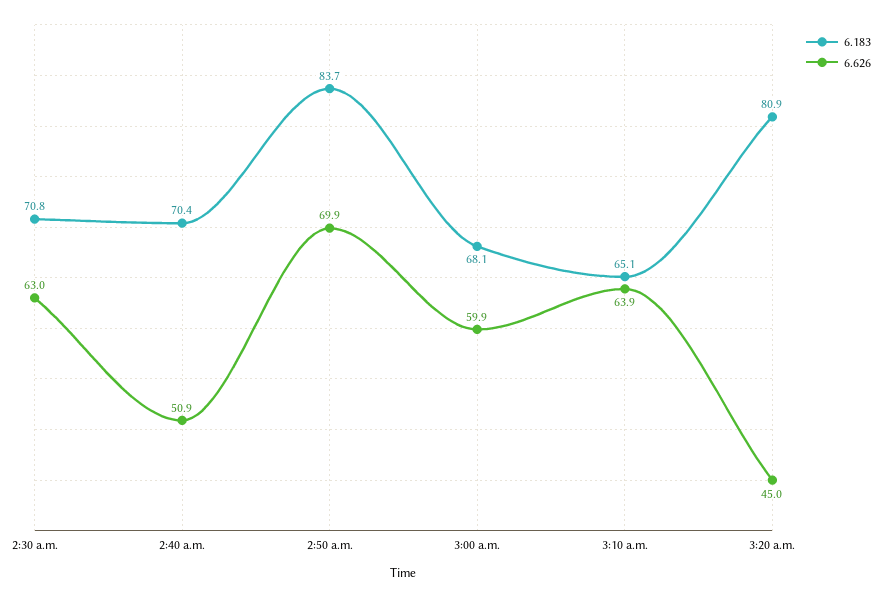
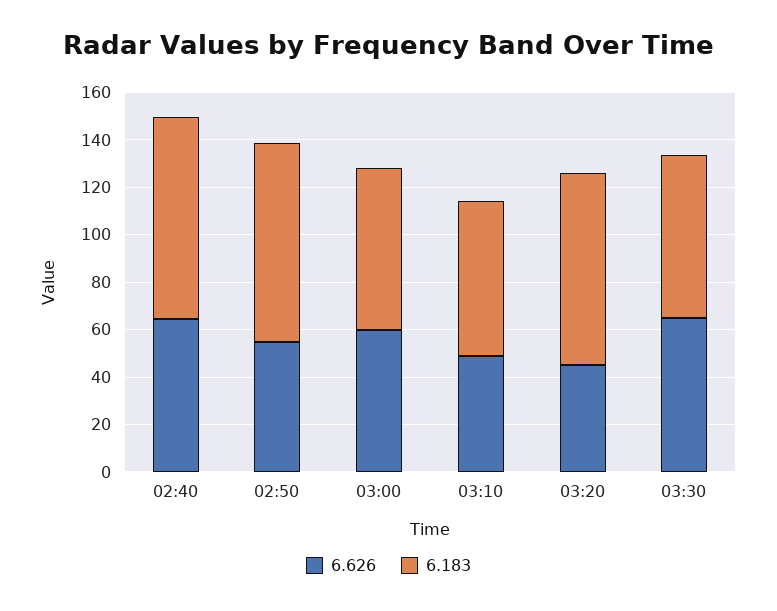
6.183, 2:30 a.m.: 70.8 -> none
6.626, 2:30 a.m.: 63 -> none
6.183, 2:40 a.m.: 70.4 -> 85
6.626, 2:40 a.m.: 50.9 -> 65
6.626, 2:50 a.m.: 69.9 -> 55
6.626, 3:10 a.m.: 63.9 -> 50
6.626, 03:30: none -> 65
6.183, 03:30: none -> 70

